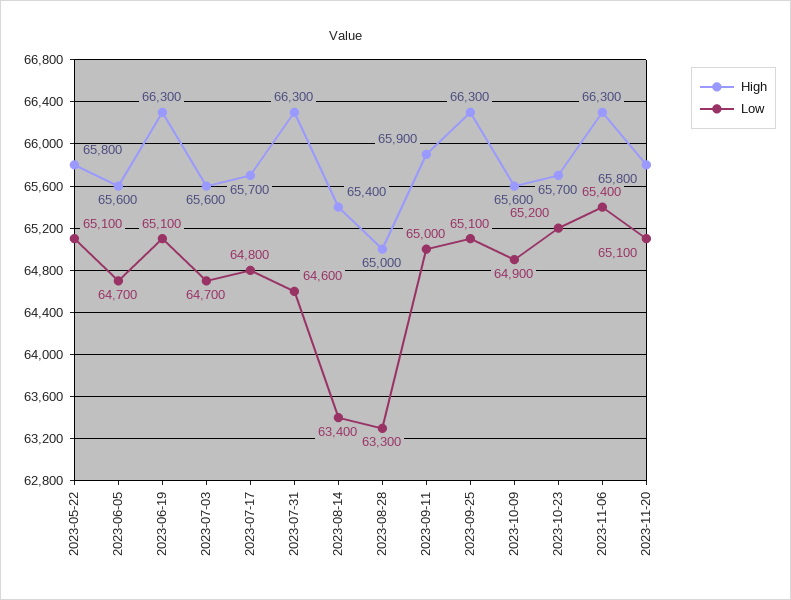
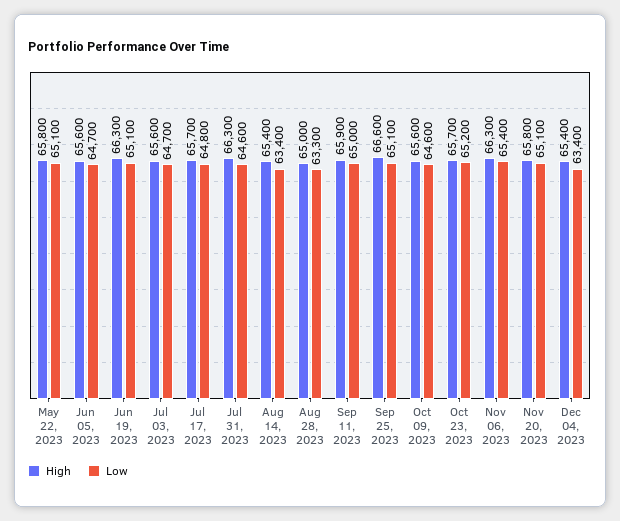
High, 2023-09-25: 66300 -> 66600
Low, 2023-10-09: 64900 -> 64600
High, Dec 04, 2023: none -> 65400
Low, Dec 04, 2023: none -> 63400

